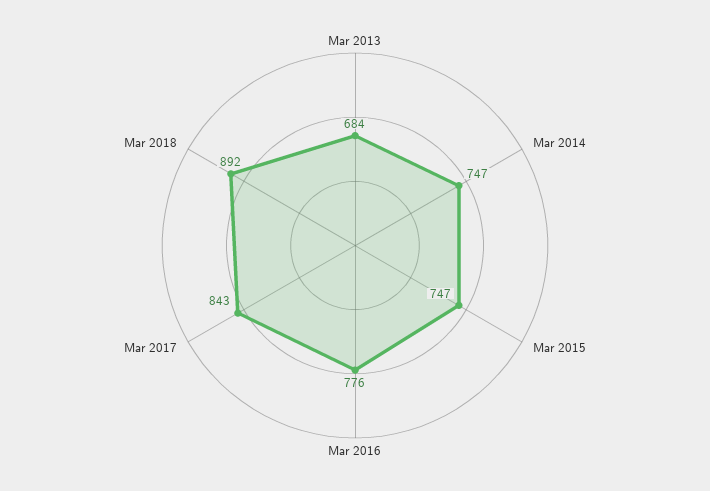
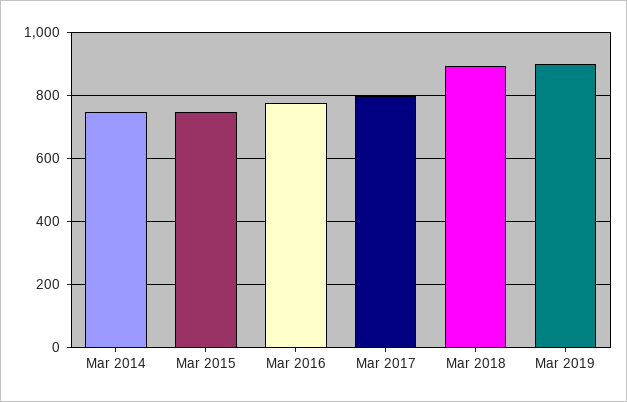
Mar 2013: 684 -> none
Mar 2017: 843 -> 800
Mar 2019: none -> 900

